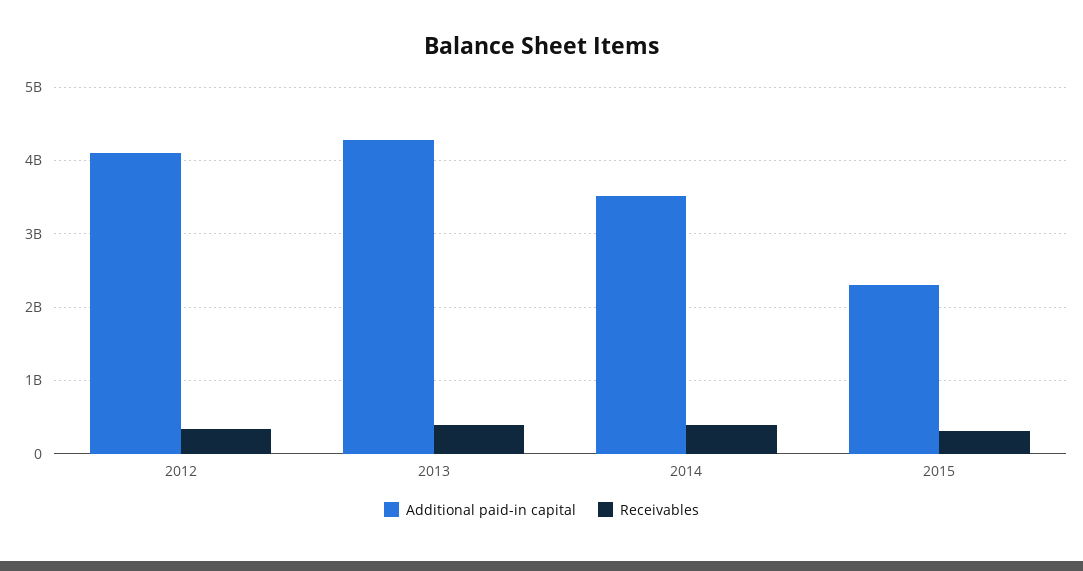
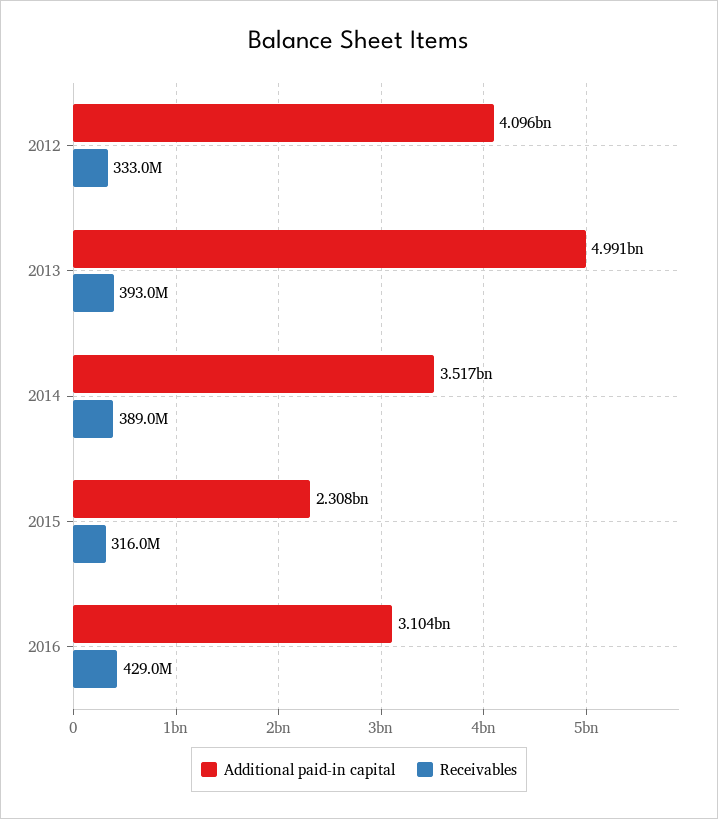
Additional paid-in capital, 2013: 4300000000 -> 4991000000
Additional paid-in capital, 2016: none -> 3104000000
Receivables, 2016: none -> 429000000

